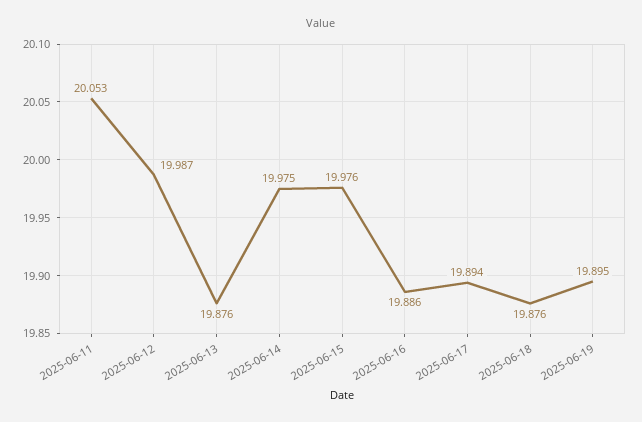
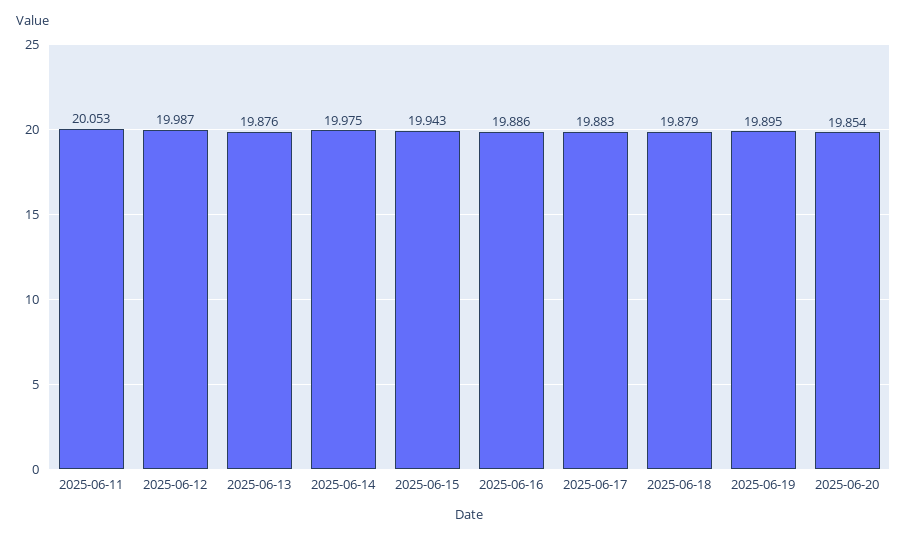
2025-06-15: 19.976 -> 19.943
2025-06-17: 19.894 -> 19.883
2025-06-18: 19.876 -> 19.879
2025-06-20: none -> 19.854

